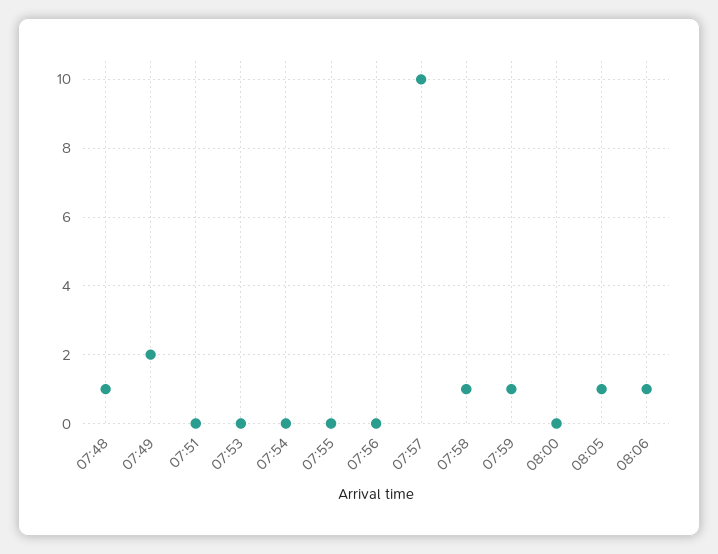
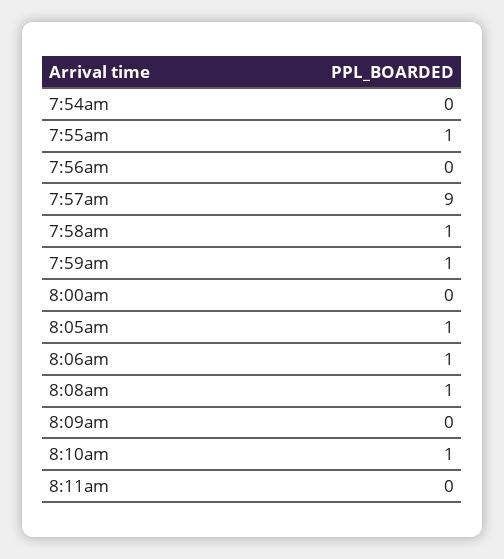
07:48: 1 -> none
07:49: 2 -> none
07:51: 0 -> none
07:53: 0 -> none
07:55: 0 -> 1
07:57: 10 -> 9
8:08am: none -> 1
8:09am: none -> 0
8:10am: none -> 1
8:11am: none -> 0

